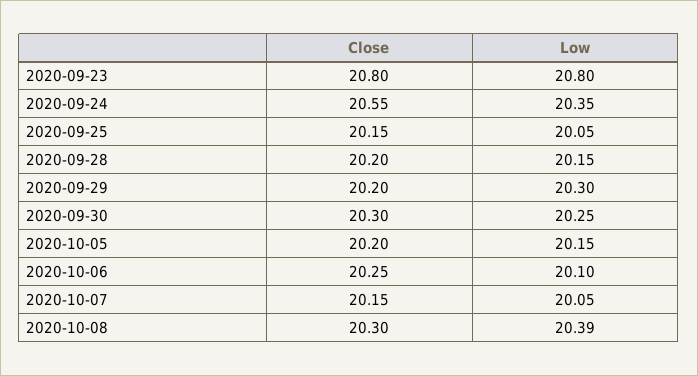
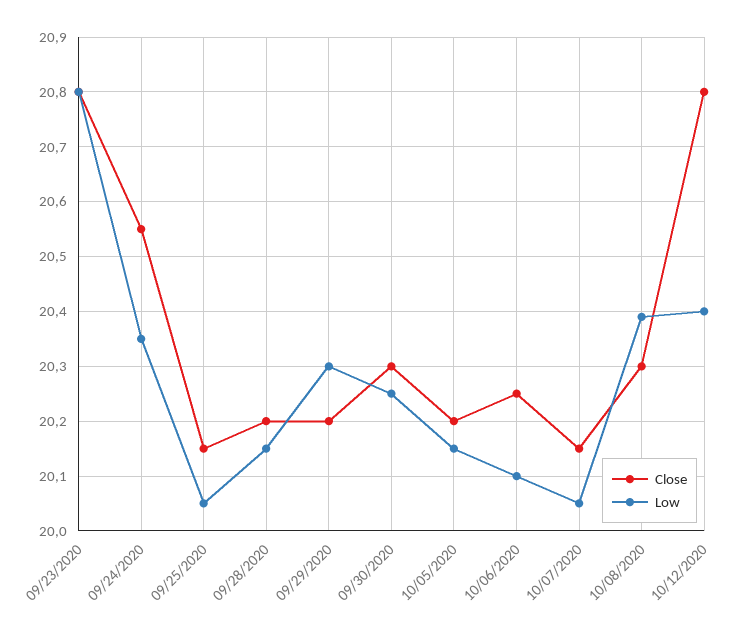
Close, 10/12/2020: none -> 20.8
Low, 10/12/2020: none -> 20.4

